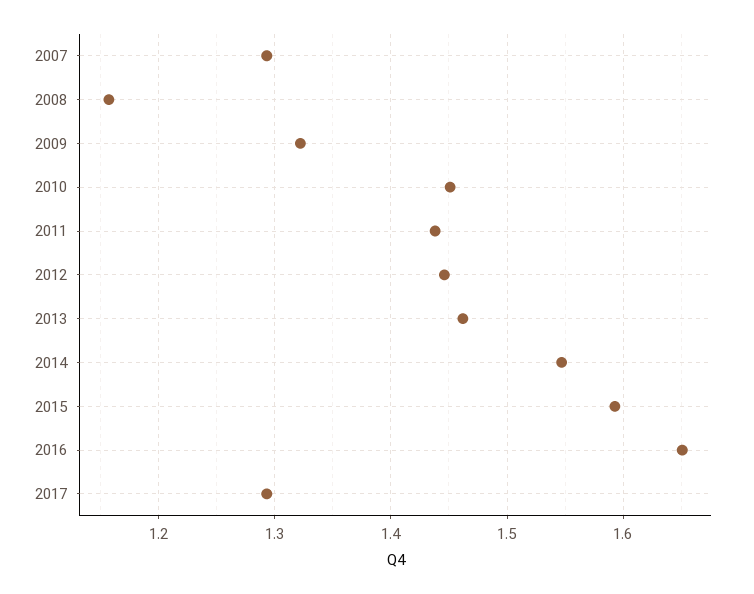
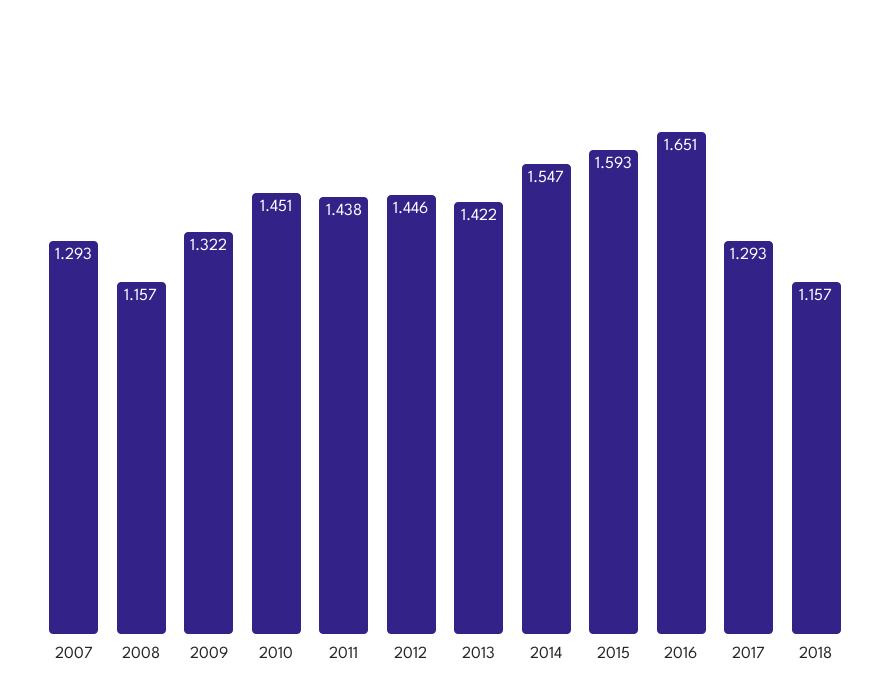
2013: 1.46 -> 1.422
2018: none -> 1.157

